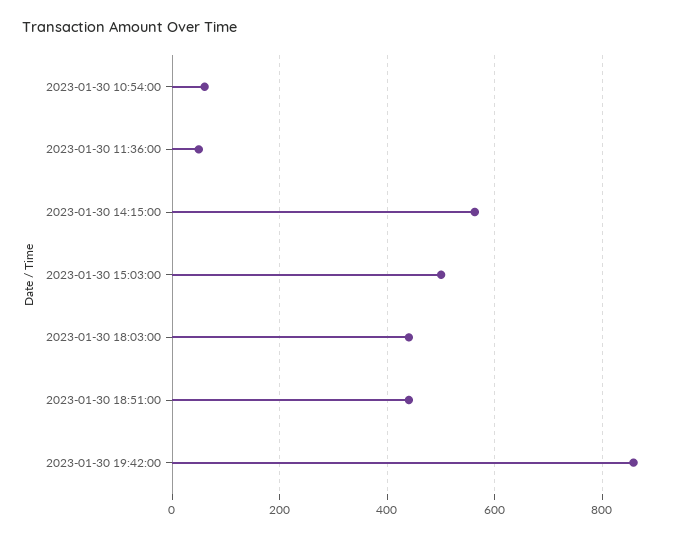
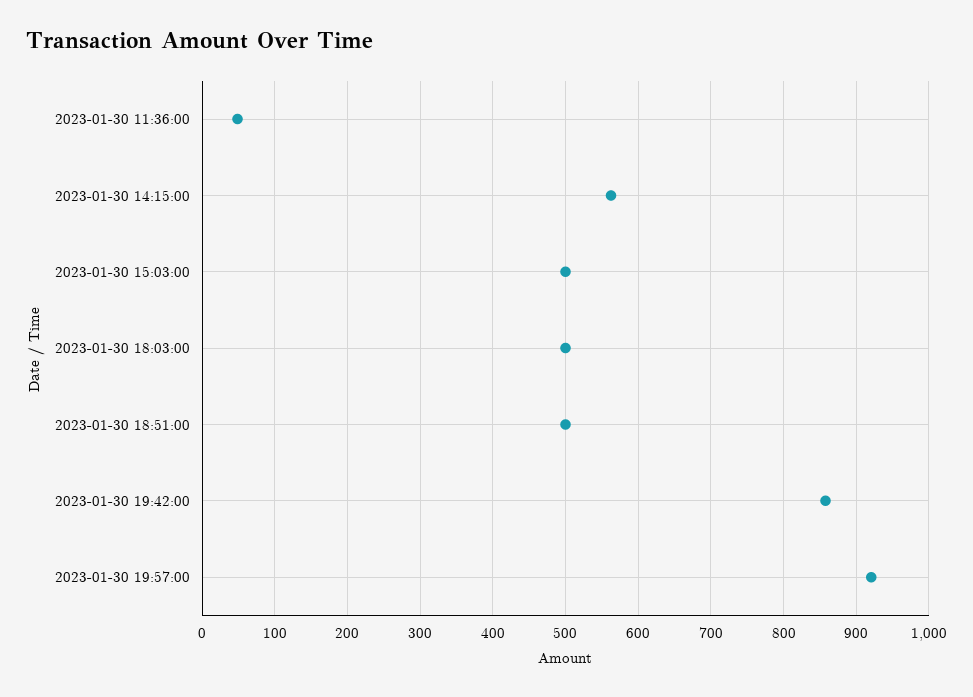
2023-01-30 10:54:00: 60 -> none
2023-01-30 18:03:00: 440 -> 500
2023-01-30 18:51:00: 440 -> 500
2023-01-30 19:57:00: none -> 920

